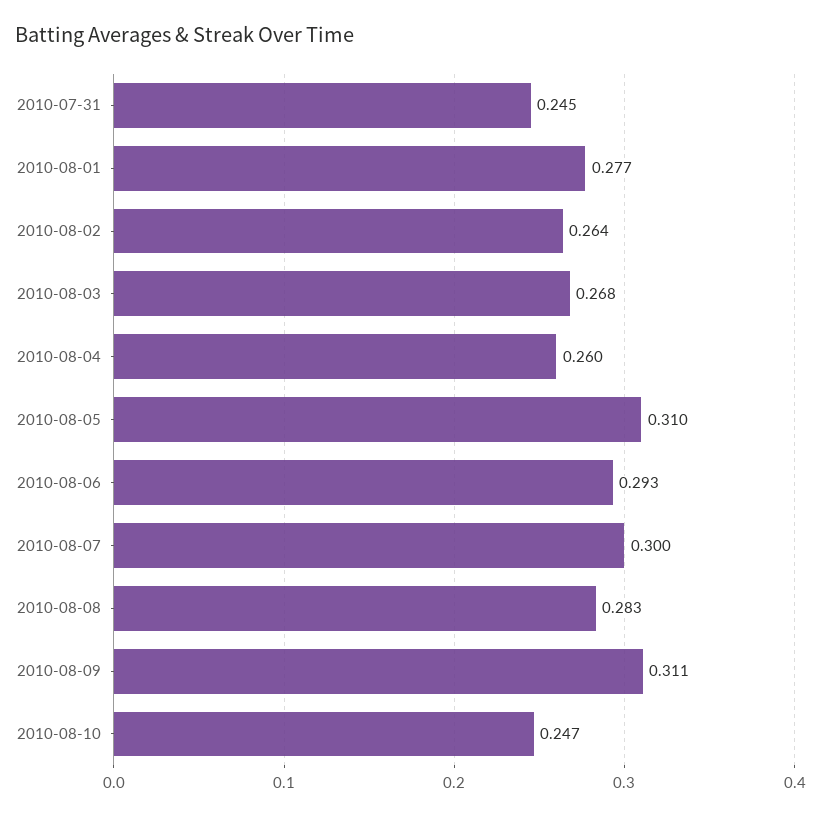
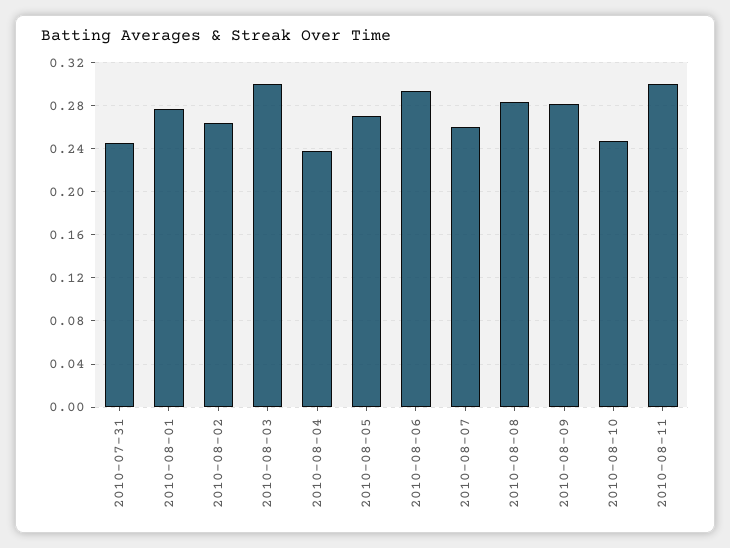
2010-08-03: 0.268 -> 0.3
2010-08-04: 0.26 -> 0.24
2010-08-05: 0.31 -> 0.27
2010-08-07: 0.3 -> 0.26
2010-08-09: 0.311 -> 0.28
2010-08-11: none -> 0.3

